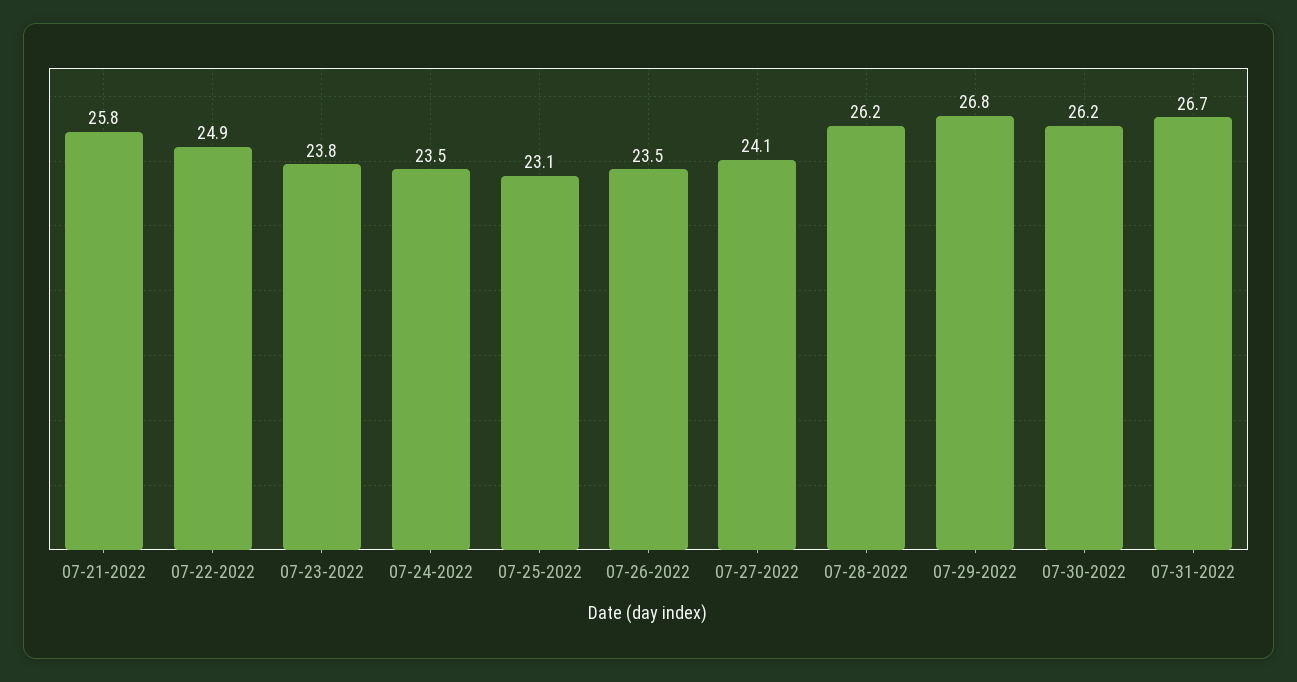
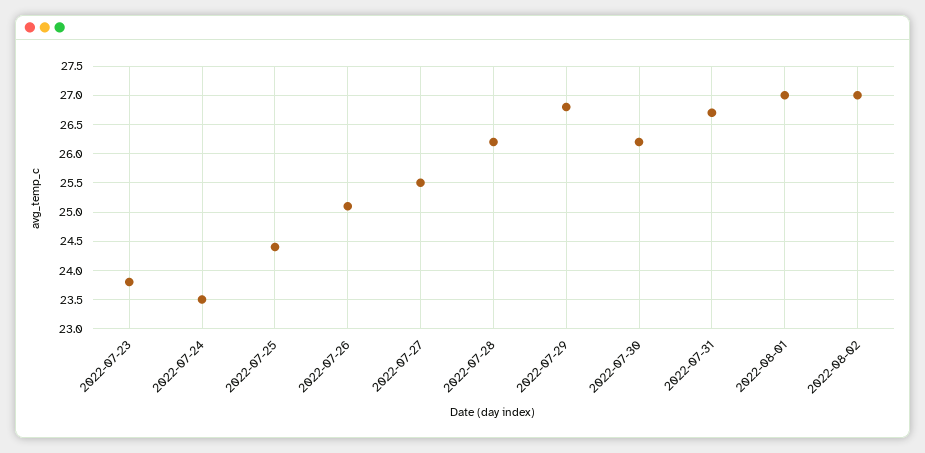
07-21-2022: 25.8 -> none
07-22-2022: 24.9 -> none
07-25-2022: 23.1 -> 24.5
07-26-2022: 23.5 -> 25
07-27-2022: 24.1 -> 25.5
2022-08-01: none -> 27
2022-08-02: none -> 27

